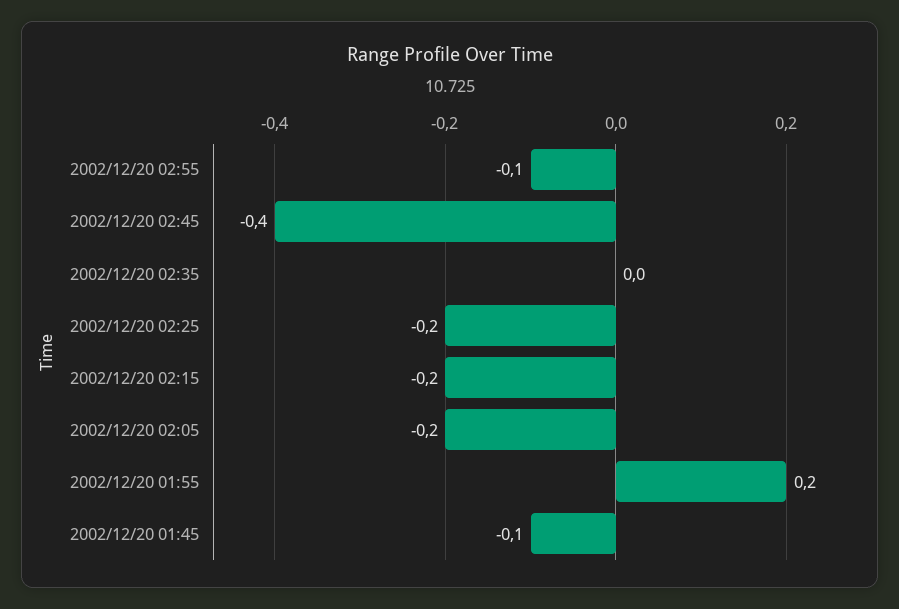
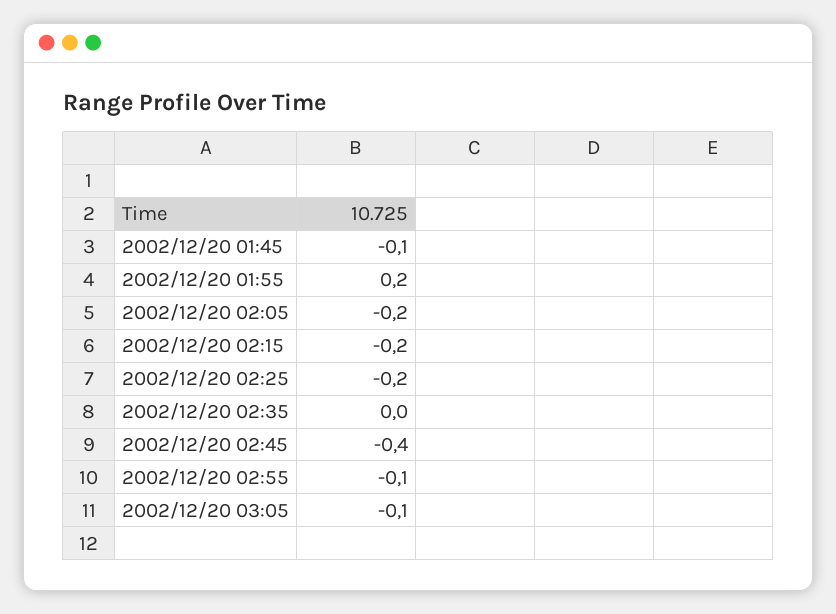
2002/12/20 03:05: none -> -0.1

